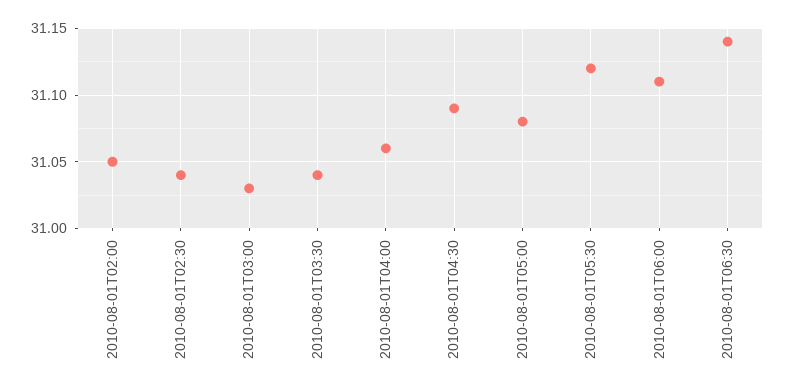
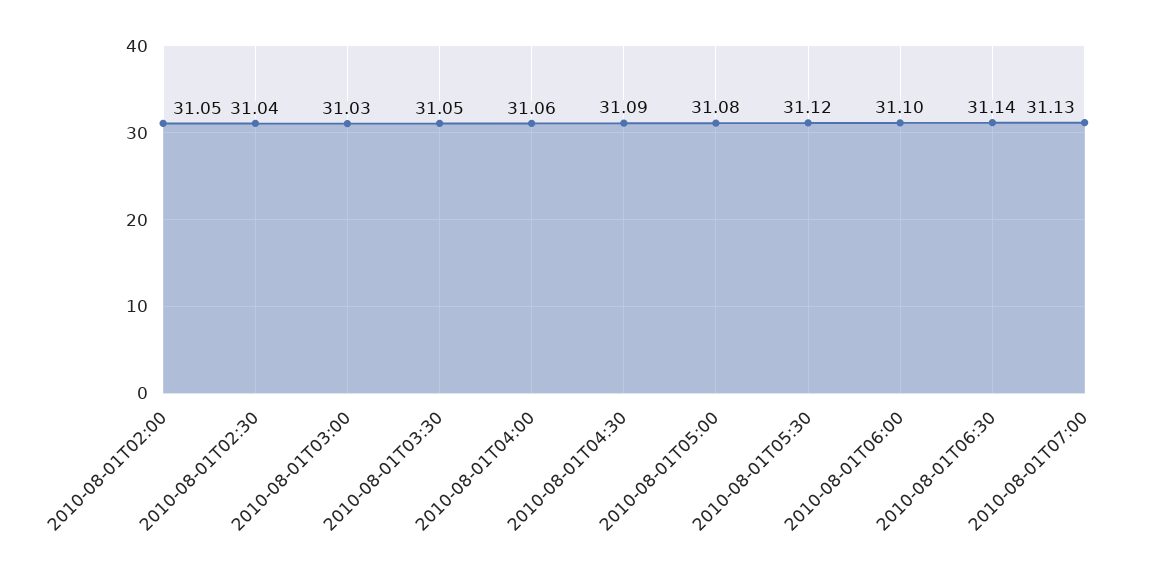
2010-08-01T03:30: 31.04 -> 31.05
2010-08-01T06:00: 31.11 -> 31.1
2010-08-01T07:00: none -> 31.13

